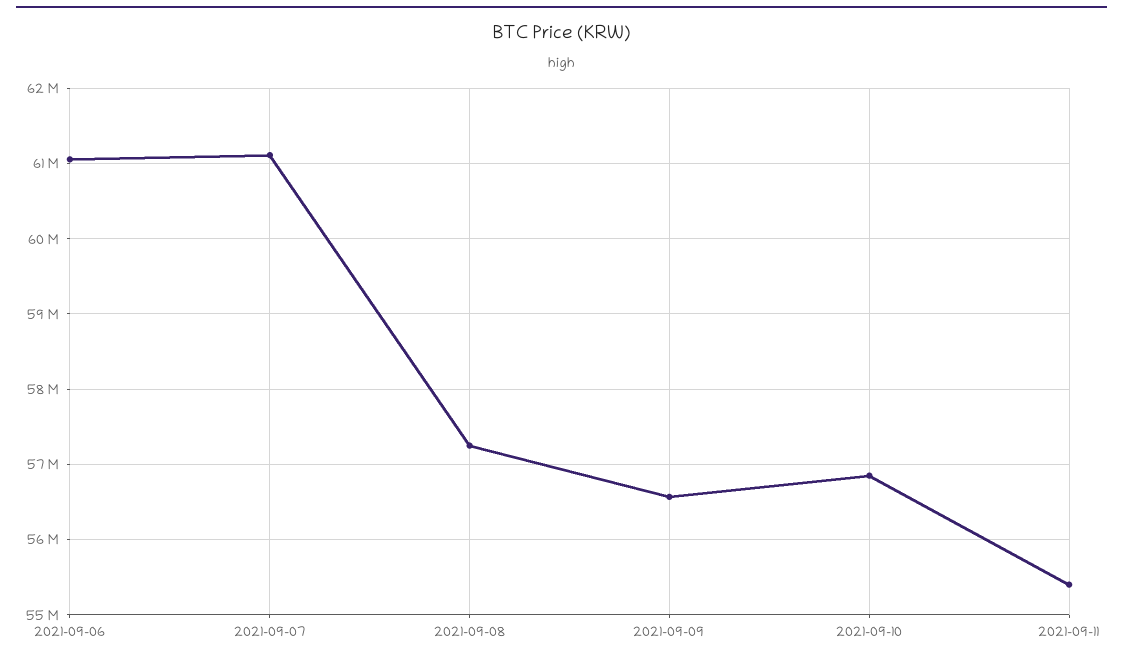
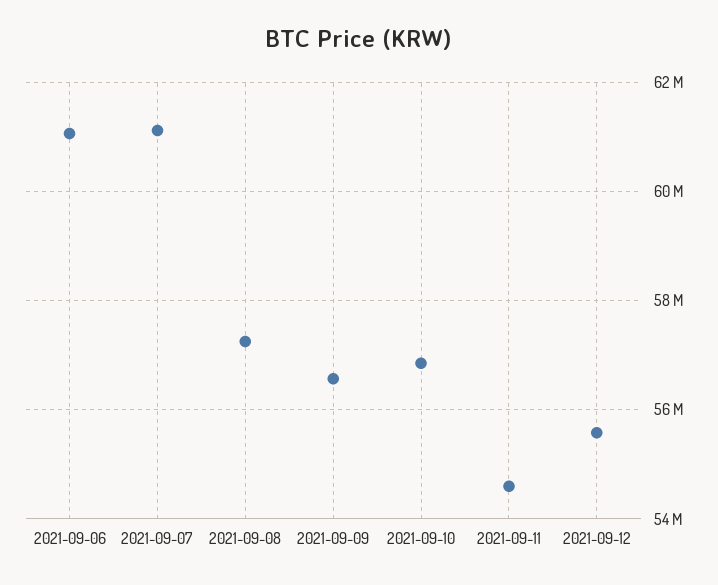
2021-09-11: 55400000 -> 54600000
2021-09-12: none -> 55600000

